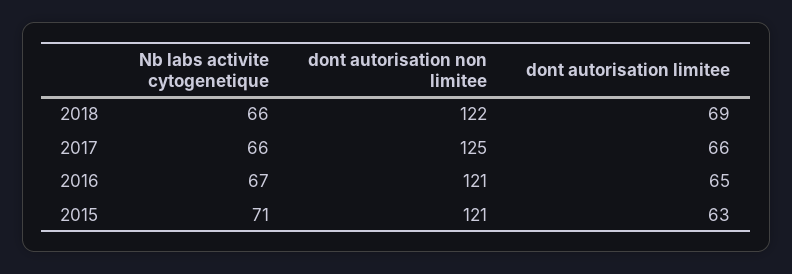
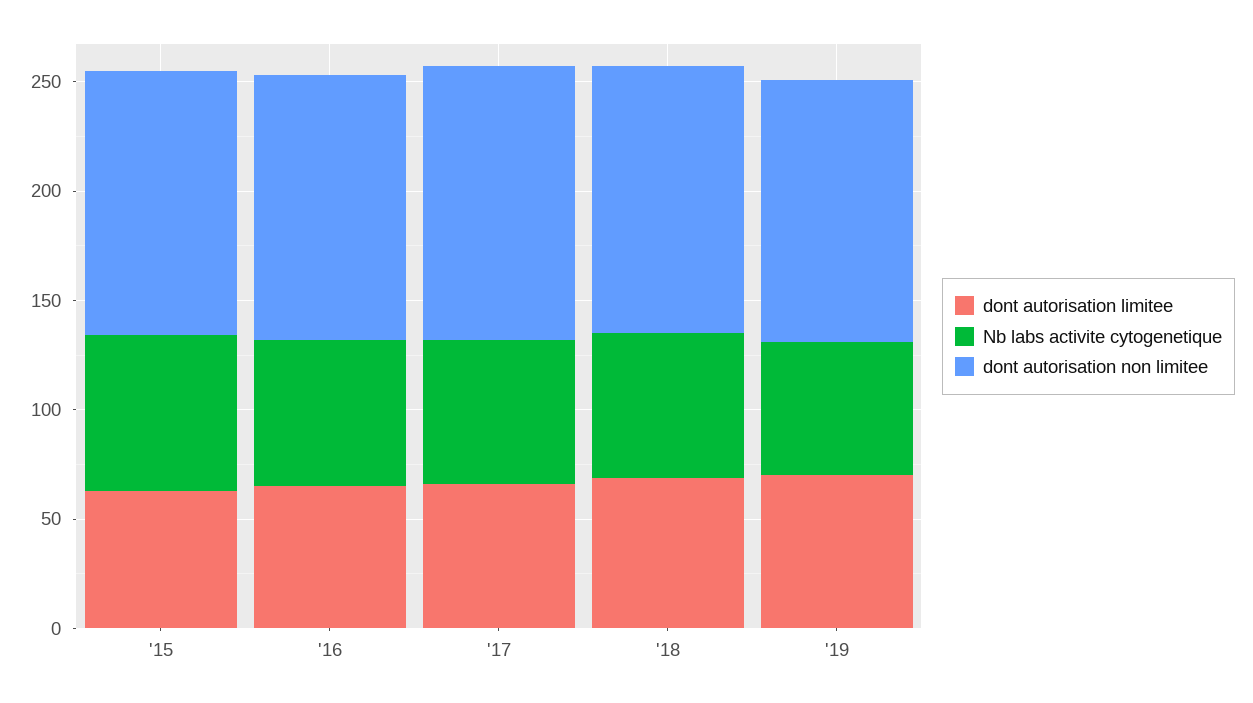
dont autorisation limitee, '19: none -> 70
Nb labs activite cytogenetique, '19: none -> 60
dont autorisation non limitee, '19: none -> 120

